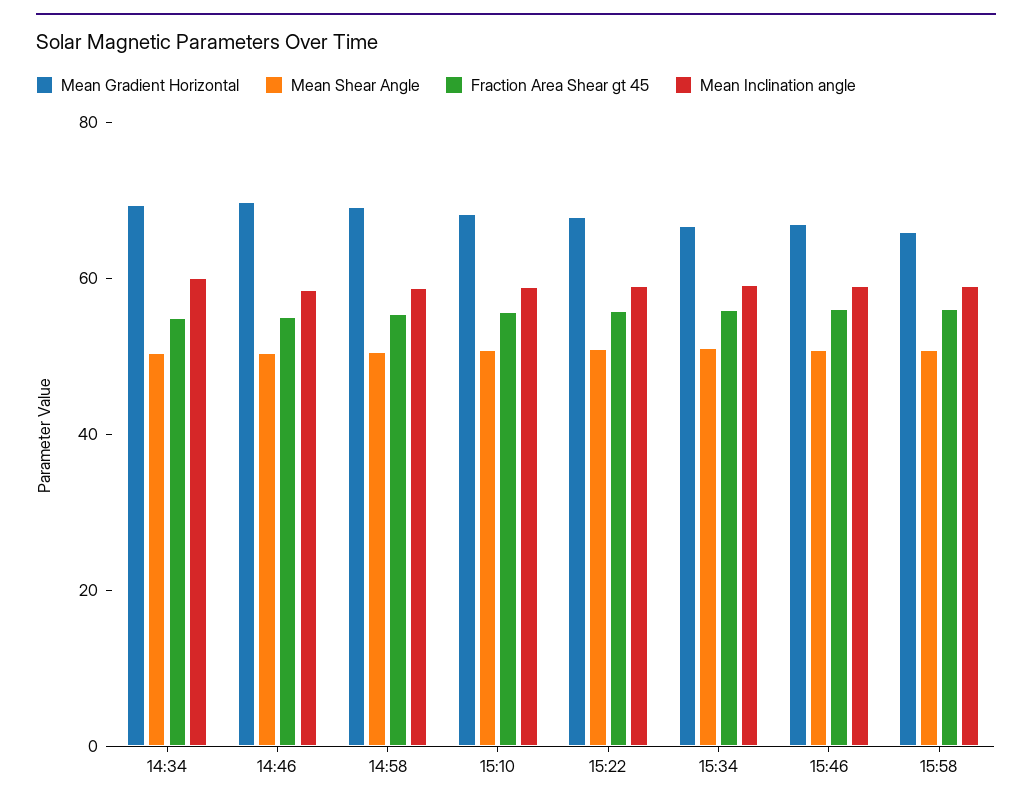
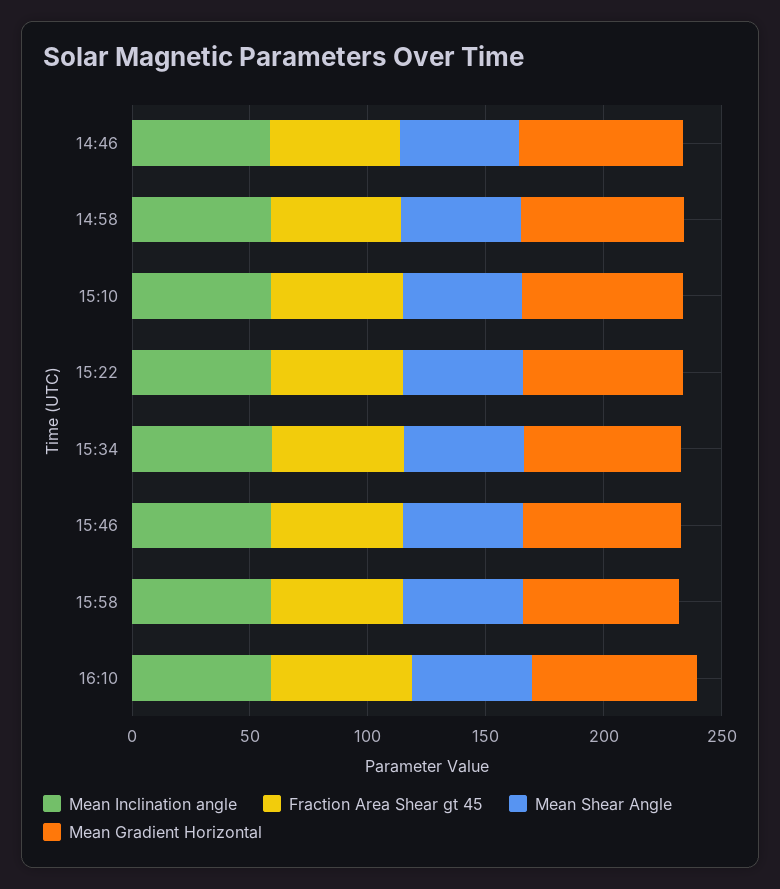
Mean Gradient Horizontal, 14:34: 70 -> none
Mean Shear Angle, 14:34: 50 -> none
Fraction Area Shear gt 45, 14:34: 55 -> none
Mean Inclination angle, 14:34: 60 -> none
Mean Inclination angle, 16:10: none -> 60
Fraction Area Shear gt 45, 16:10: none -> 60
Mean Shear Angle, 16:10: none -> 50
Mean Gradient Horizontal, 16:10: none -> 70

